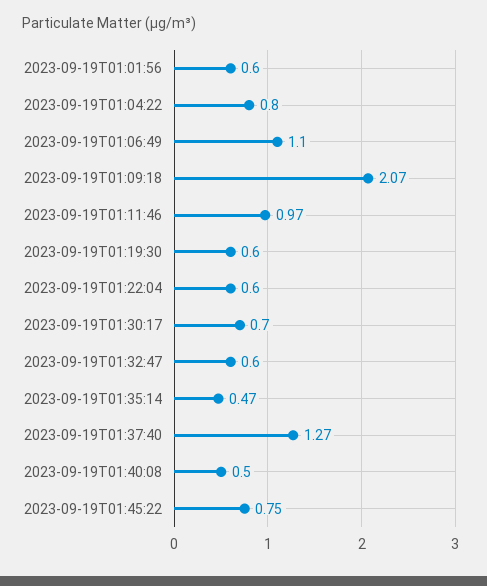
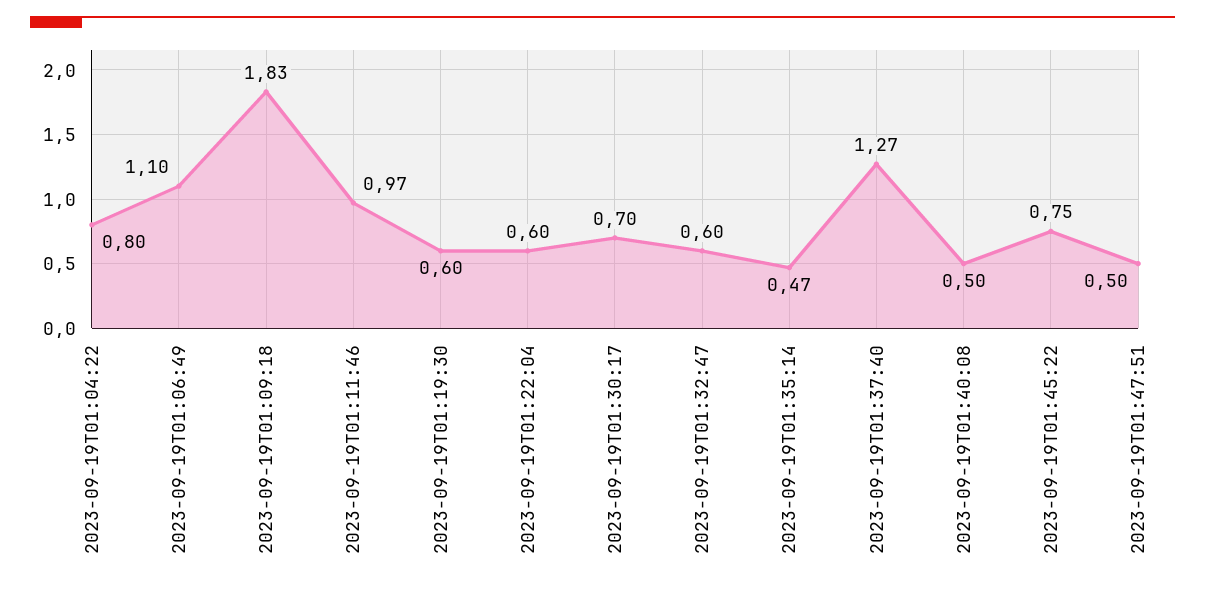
2023-09-19T01:01:56: 0.6 -> none
2023-09-19T01:09:18: 2.07 -> 1.83
2023-09-19T01:47:51: none -> 0.5

